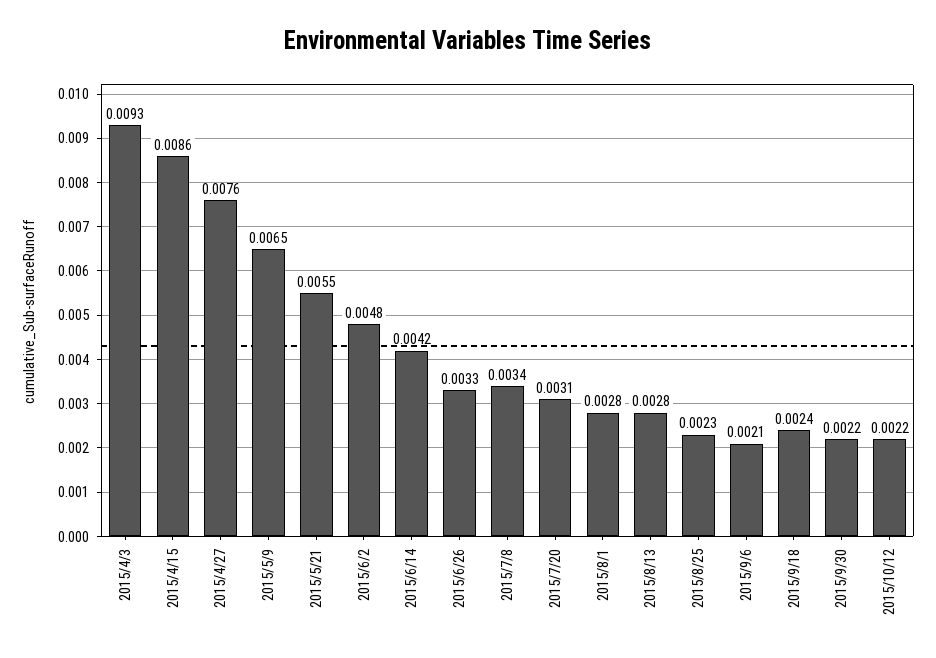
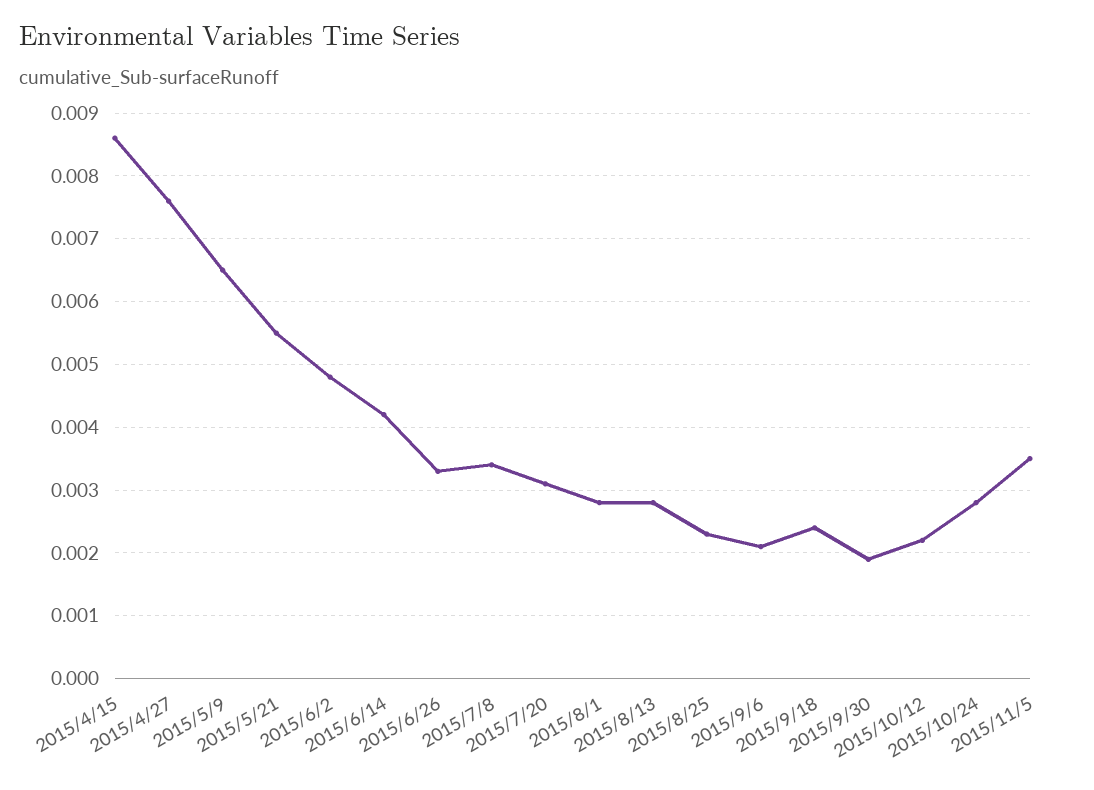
2015/4/3: 0.0093 -> none
2015/9/30: 0.0022 -> 0.0019
2015/10/24: none -> 0.0028
2015/11/5: none -> 0.0035

